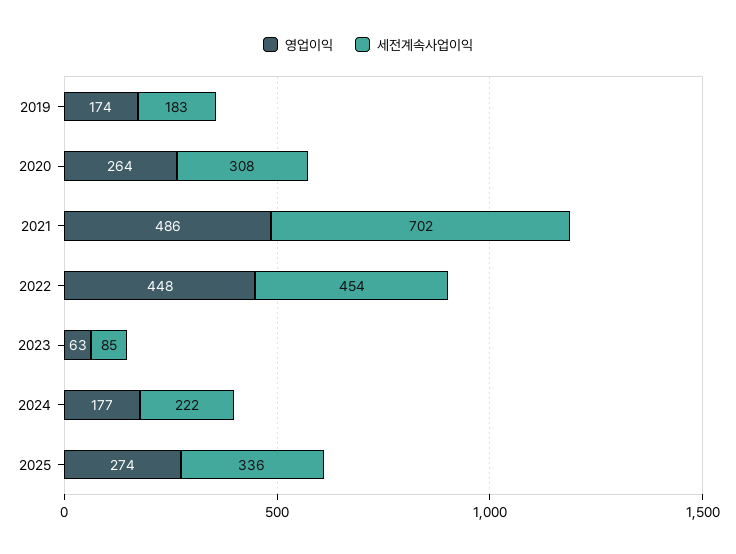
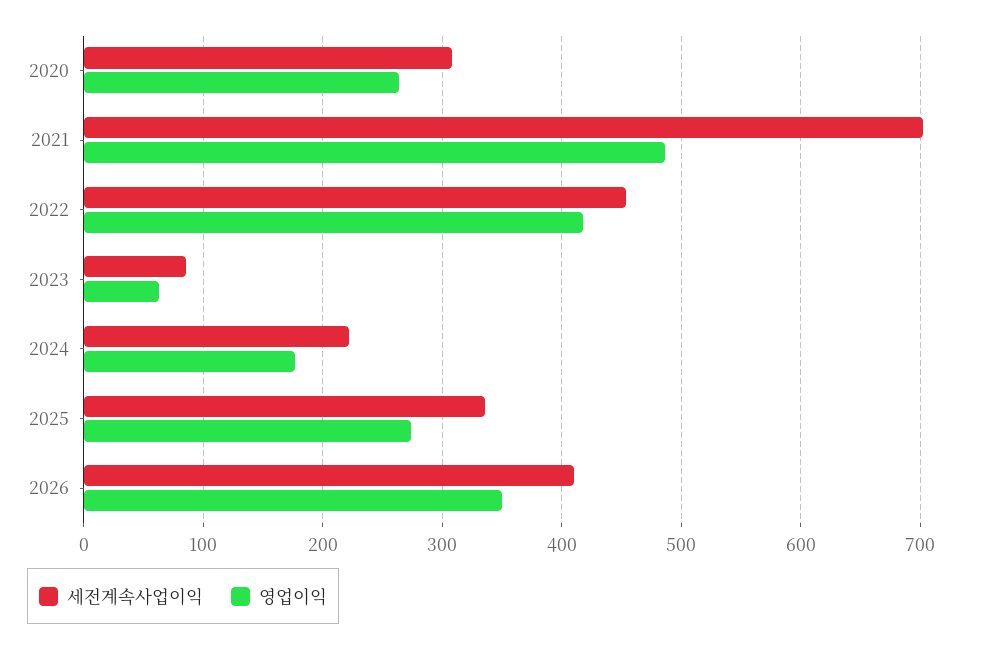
영업이익, 2019: 174 -> none
세전계속사업이익, 2019: 183 -> none
영업이익, 2022: 448 -> 420
세전계속사업이익, 2026: none -> 410
영업이익, 2026: none -> 350

